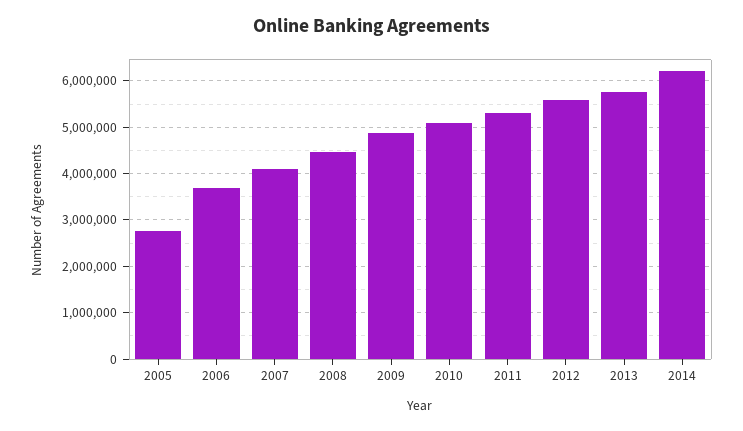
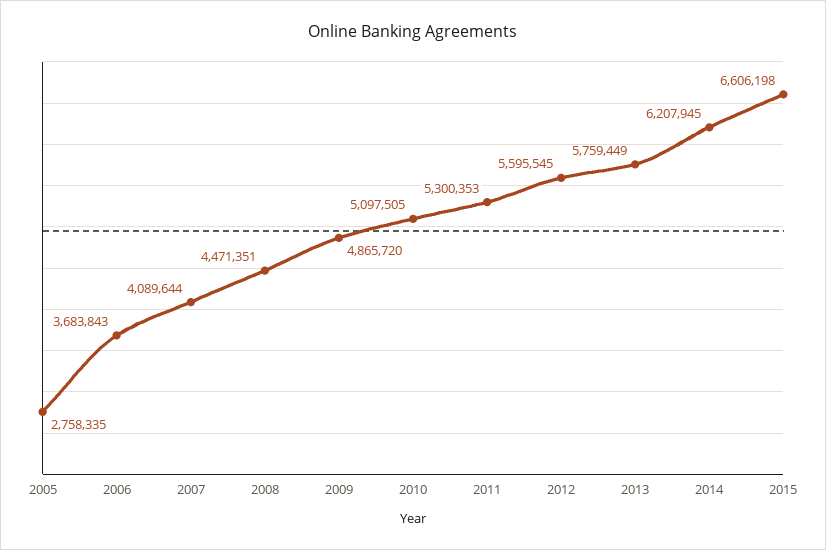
2015: none -> 6606198

